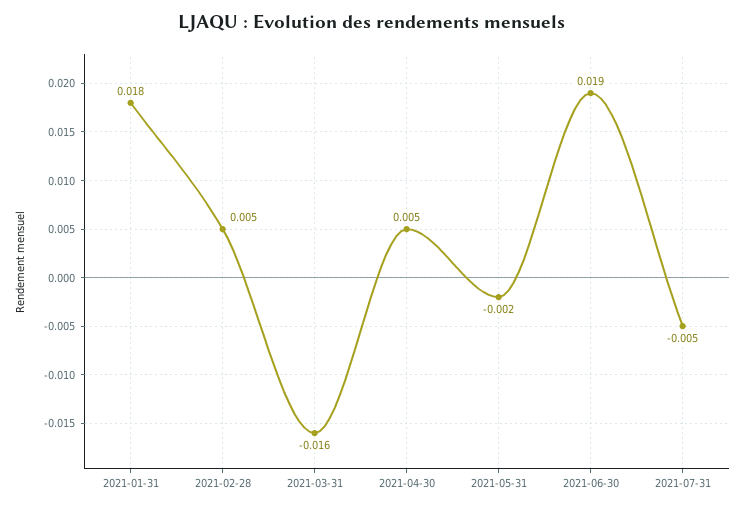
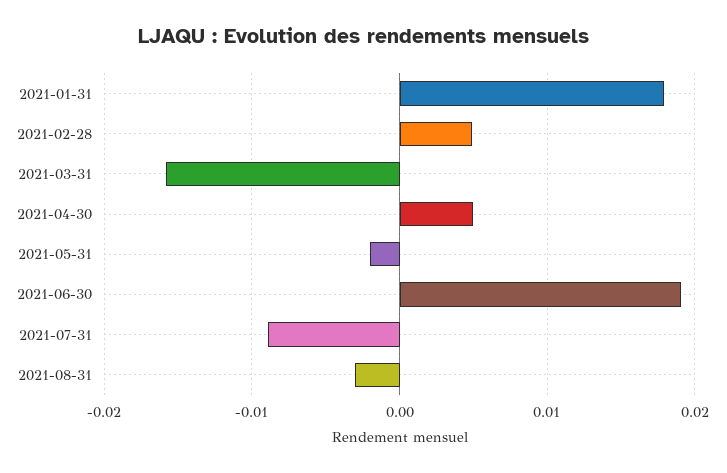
2021-07-31: -0.005 -> -0.009
2021-08-31: none -> -0.003

